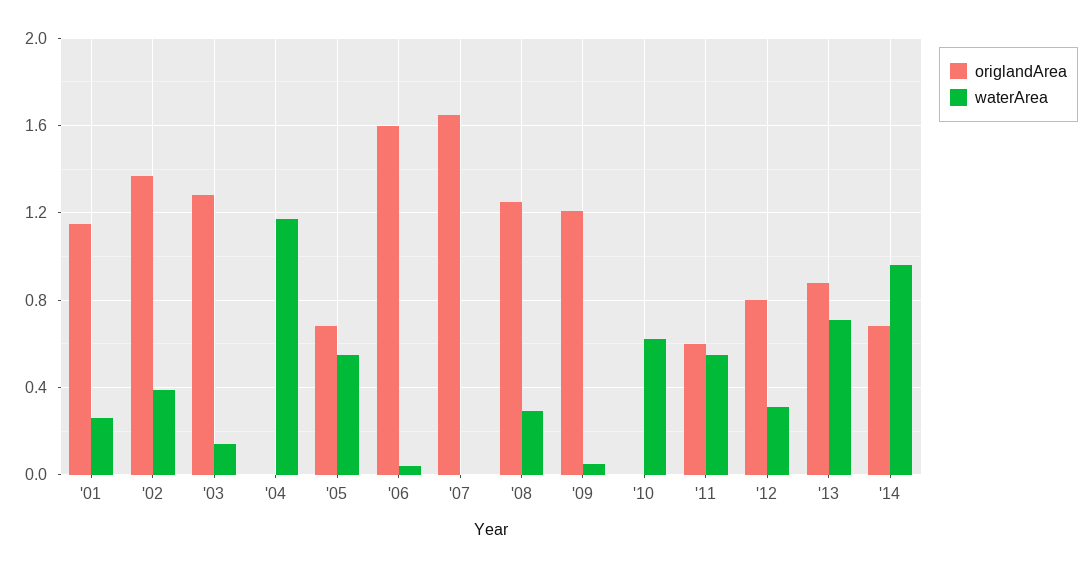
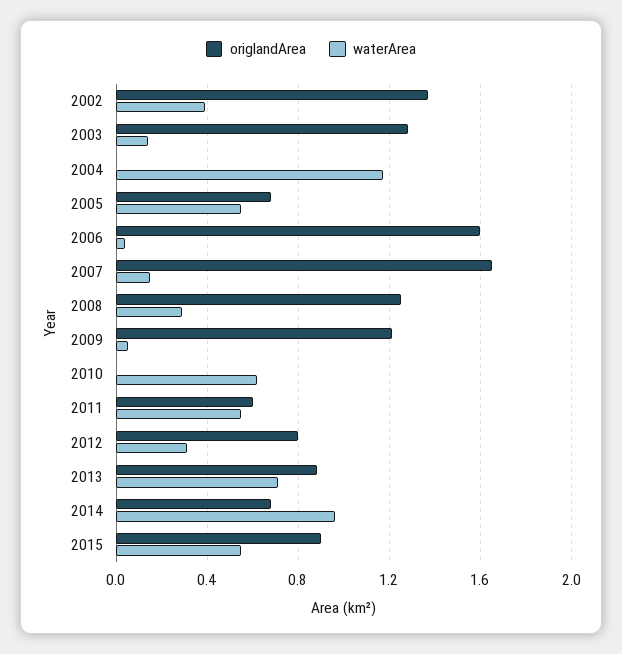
origlandArea, '01: 1.15 -> none
waterArea, '01: 0.25 -> none
waterArea, '07: 0 -> 0.15
origlandArea, 2015: none -> 0.9
waterArea, 2015: none -> 0.55

